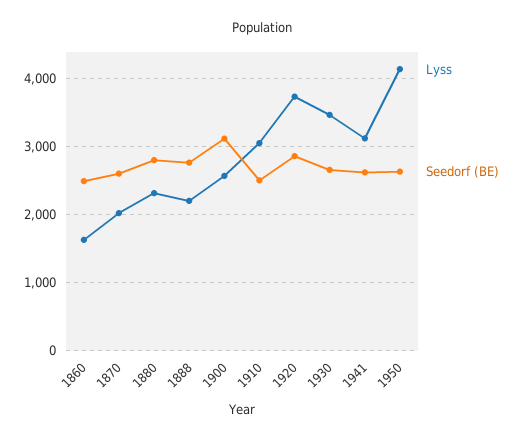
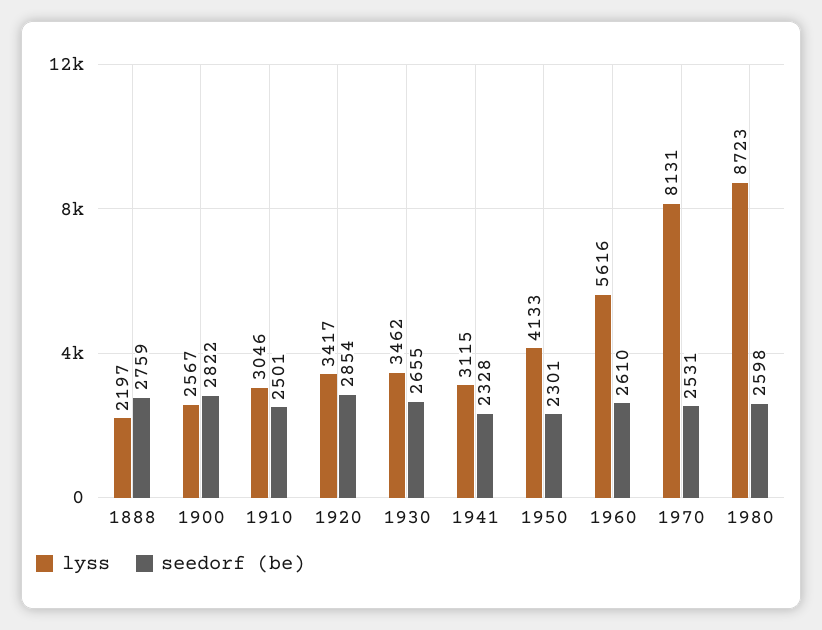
Lyss, 1860: 1600 -> none
Seedorf (BE), 1860: 2500 -> none
Lyss, 1870: 2000 -> none
Seedorf (BE), 1870: 2600 -> none
Lyss, 1880: 2300 -> none
Seedorf (BE), 1880: 2800 -> none
Seedorf (BE), 1900: 3100 -> 2822
Lyss, 1920: 3700 -> 3417
Seedorf (BE), 1941: 2600 -> 2328
Seedorf (BE), 1950: 2600 -> 2301
Lyss, 1960: none -> 5616
Seedorf (BE), 1960: none -> 2610
Lyss, 1970: none -> 8131
Seedorf (BE), 1970: none -> 2531
Lyss, 1980: none -> 8723
Seedorf (BE), 1980: none -> 2598

